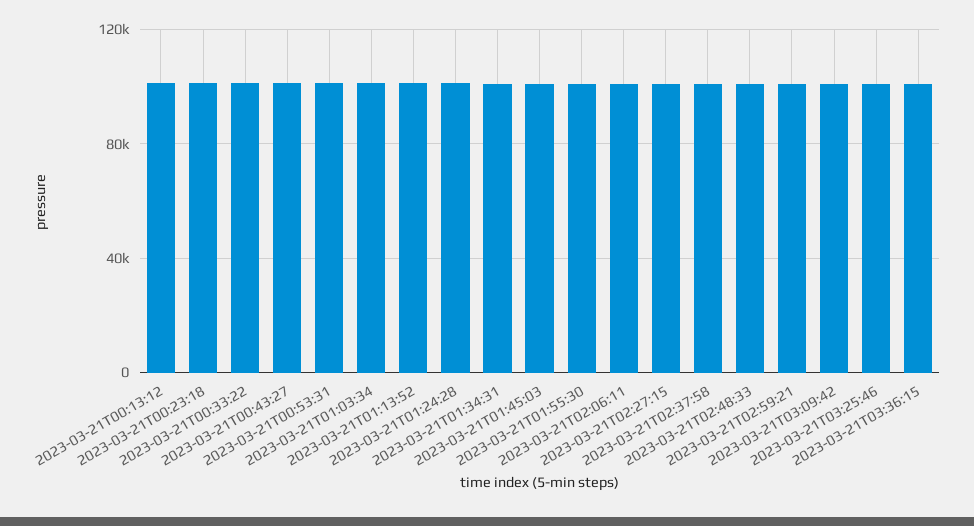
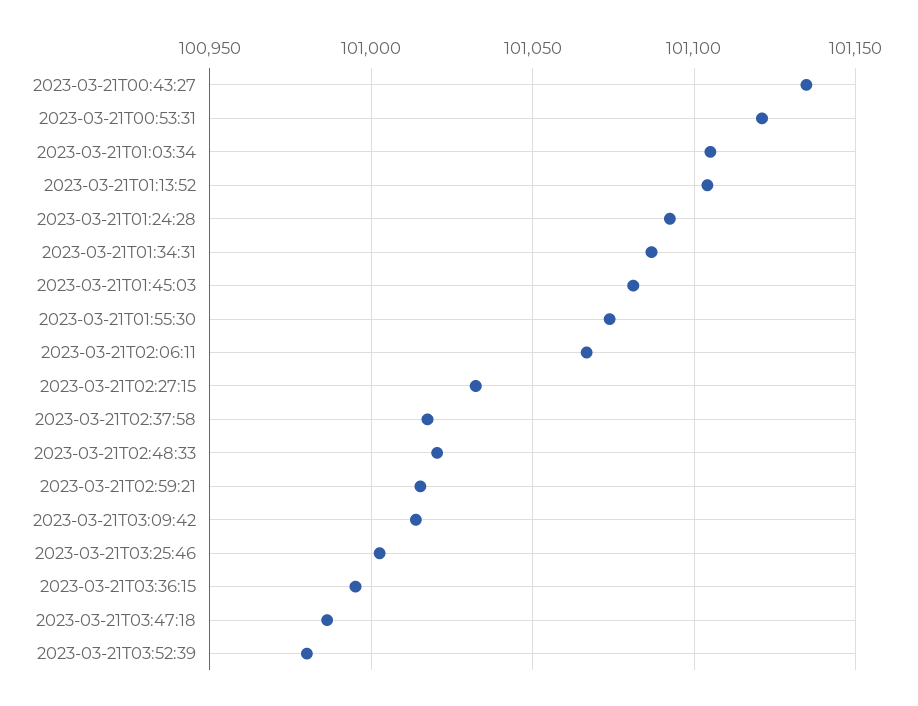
2023-03-21T00:13:12: 100000 -> none
2023-03-21T00:23:18: 100000 -> none
2023-03-21T00:33:22: 100000 -> none
2023-03-21T03:47:18: none -> 100985
2023-03-21T03:52:39: none -> 100980

